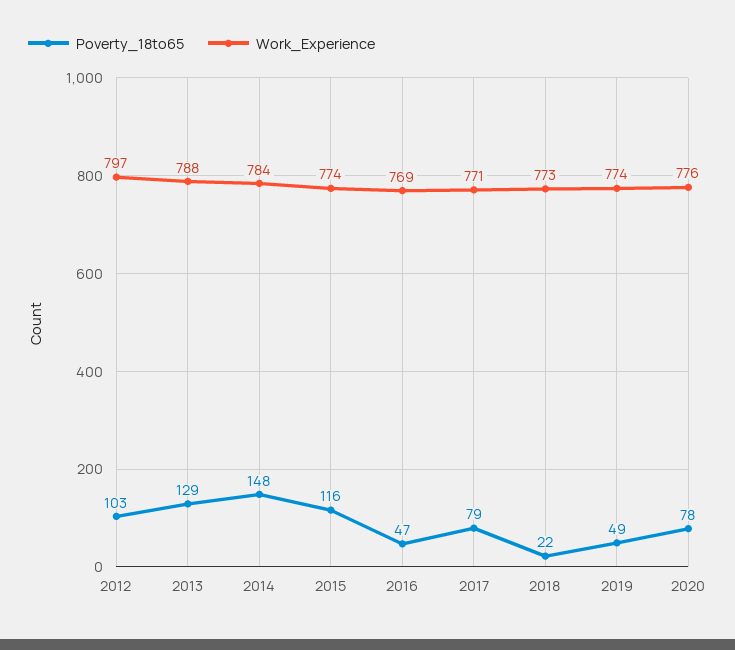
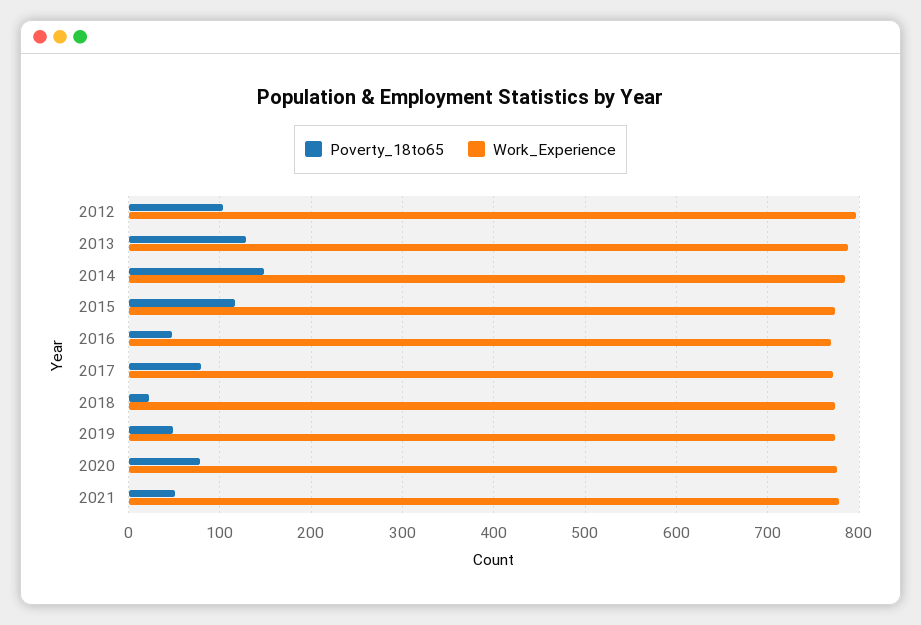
Poverty_18to65, 2021: none -> 50
Work_Experience, 2021: none -> 780

